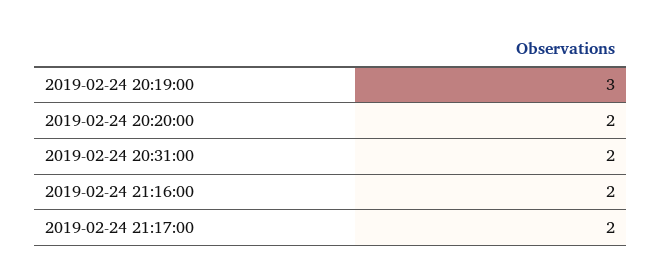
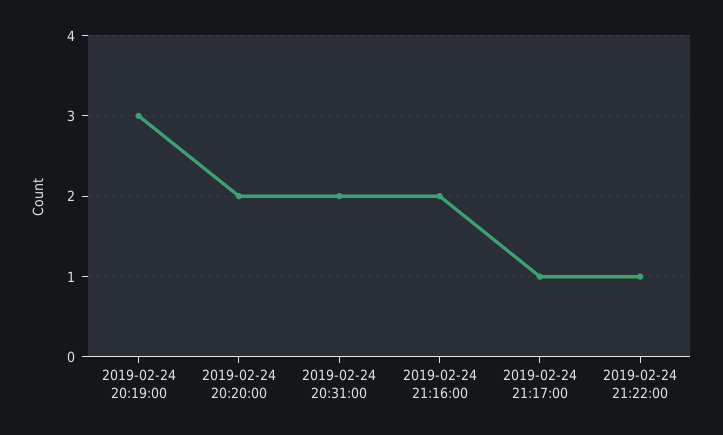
2019-02-24 21:17:00: 2 -> 1
2019-02-24 21:22:00: none -> 1

